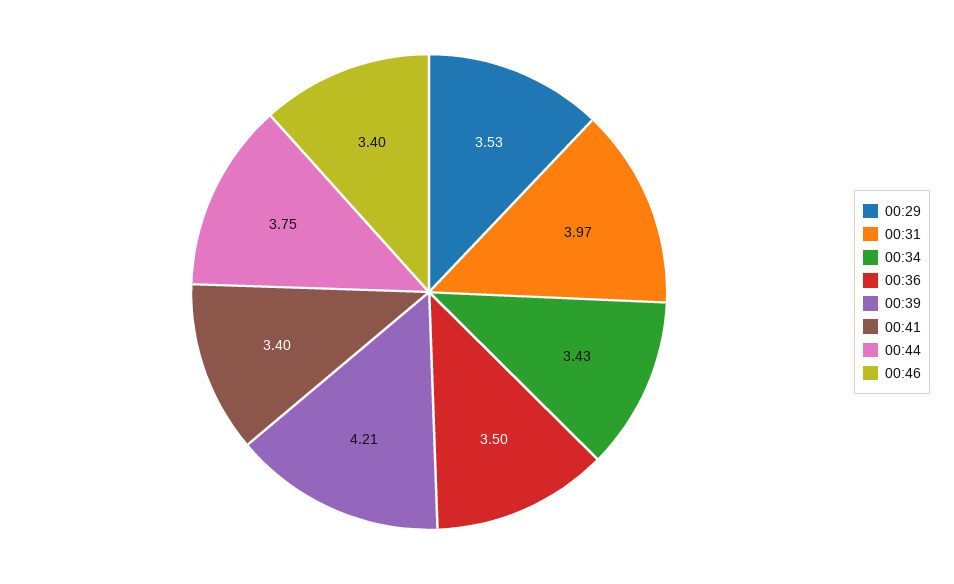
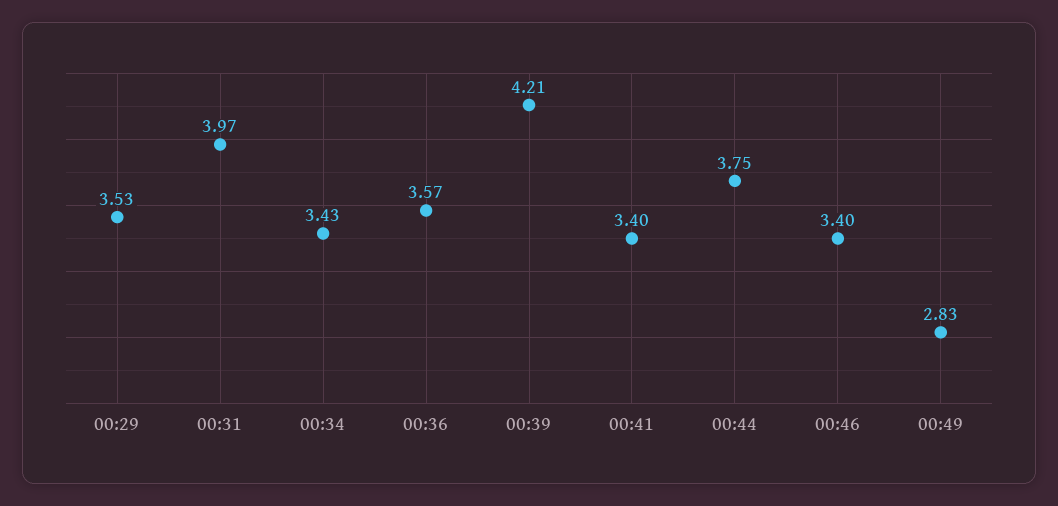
00:36: 3.5 -> 3.57
00:49: none -> 2.83

